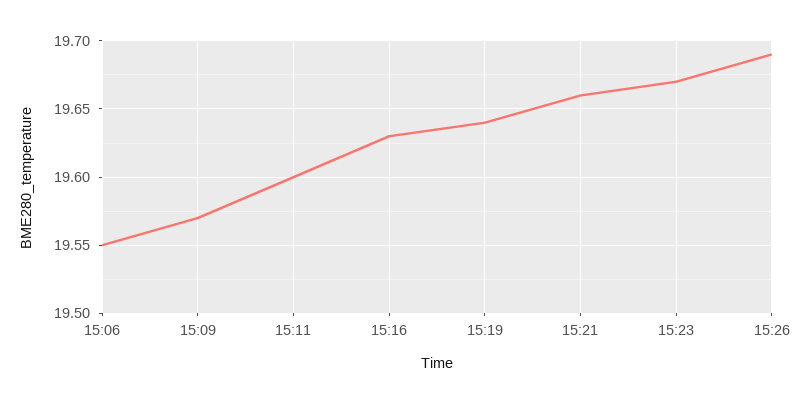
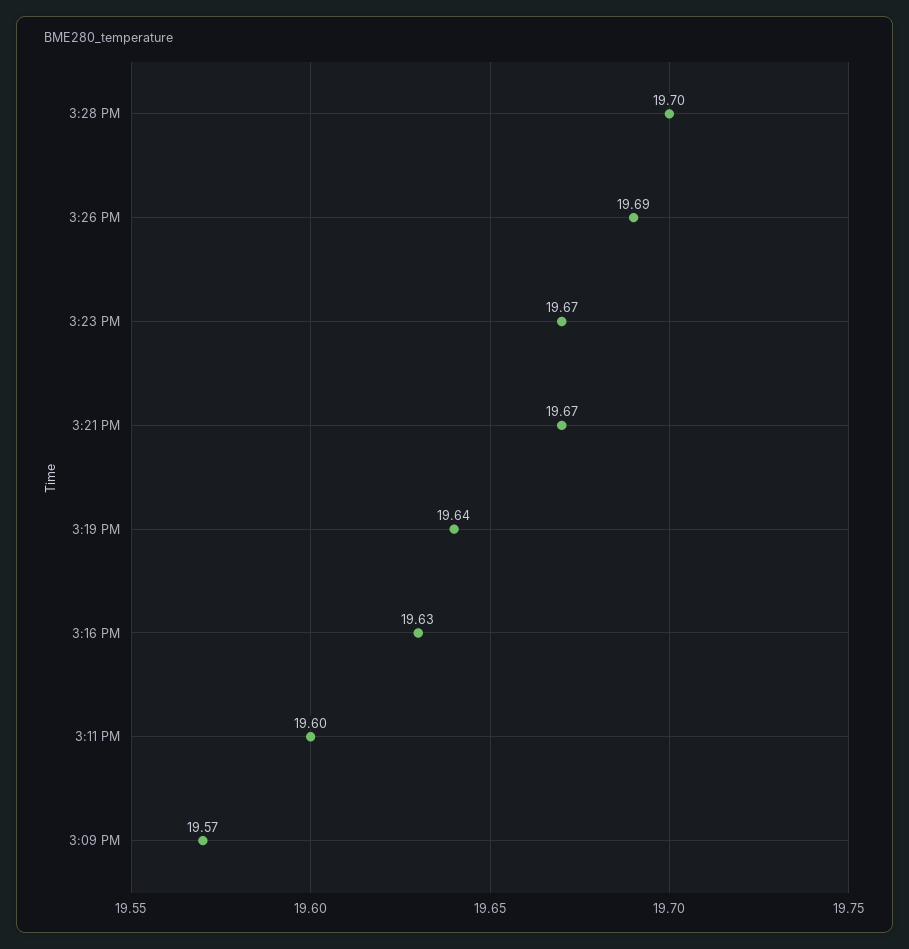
15:06: 19.55 -> none
15:21: 19.66 -> 19.67
3:28 PM: none -> 19.7

